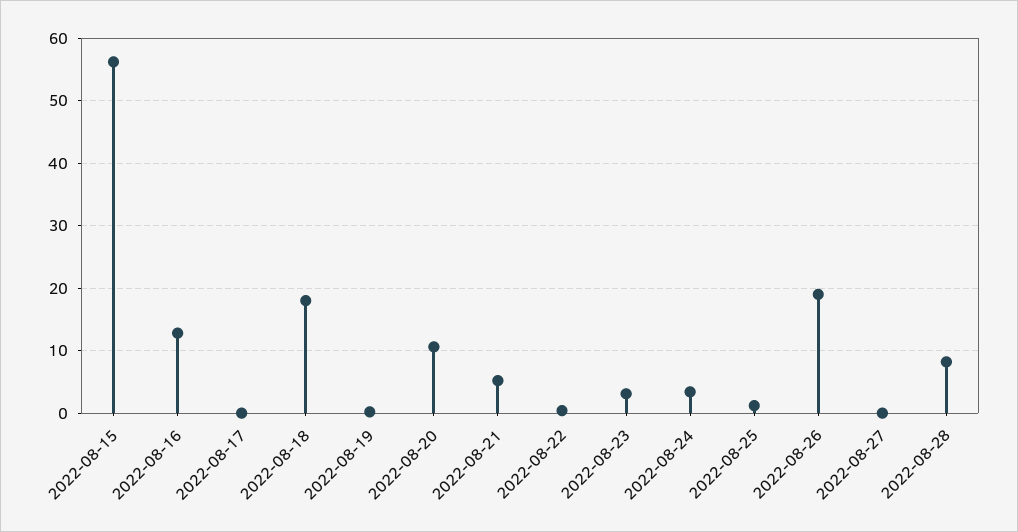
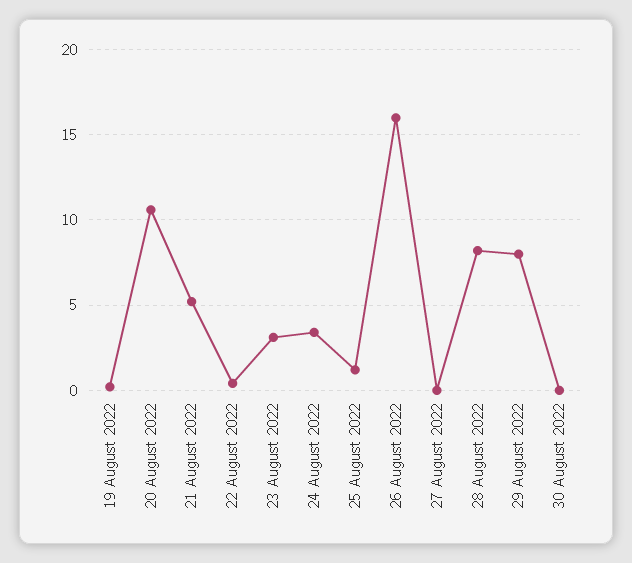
2022-08-15: 56 -> none
2022-08-16: 13 -> none
2022-08-17: 0 -> none
2022-08-18: 18 -> none
2022-08-26: 19 -> 16
29 August 2022: none -> 8
30 August 2022: none -> 0

